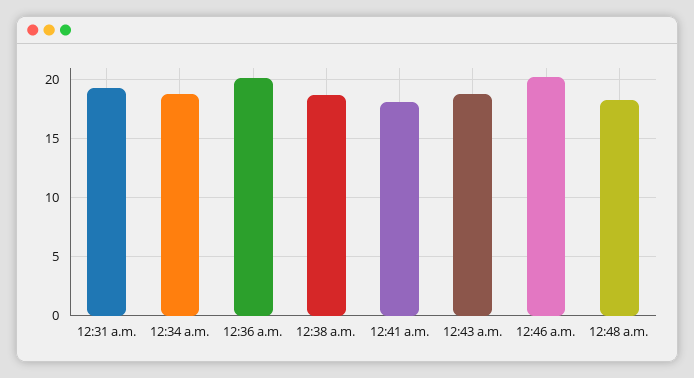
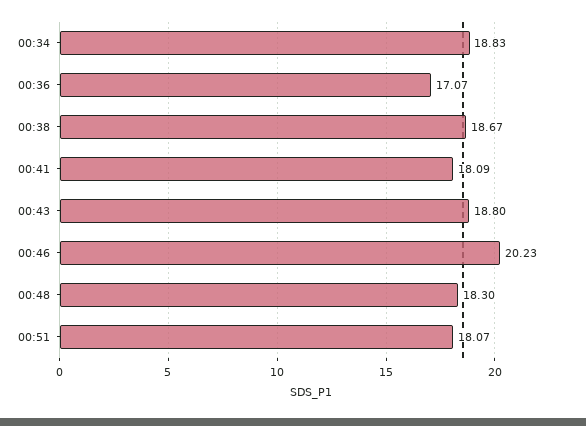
12:31 a.m.: 19 -> none
12:36 a.m.: 20 -> 17.07
00:51: none -> 18.07

